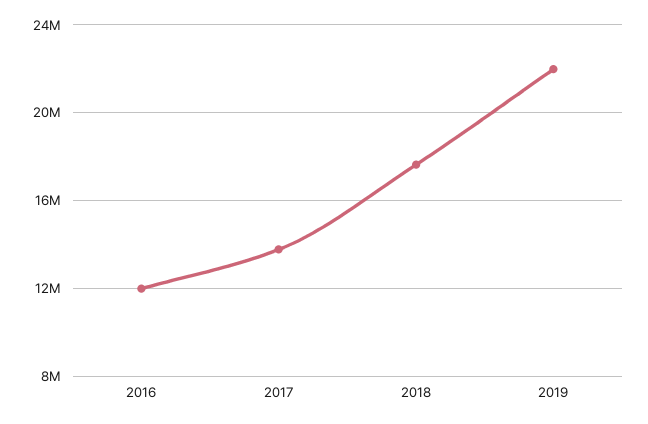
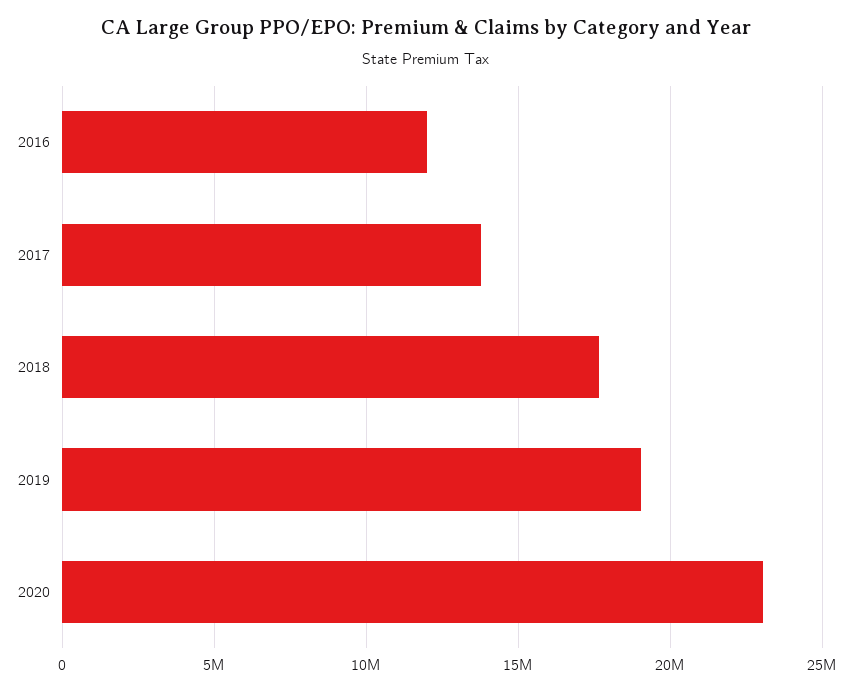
2019: 22000000 -> 19000000
2020: none -> 23000000

